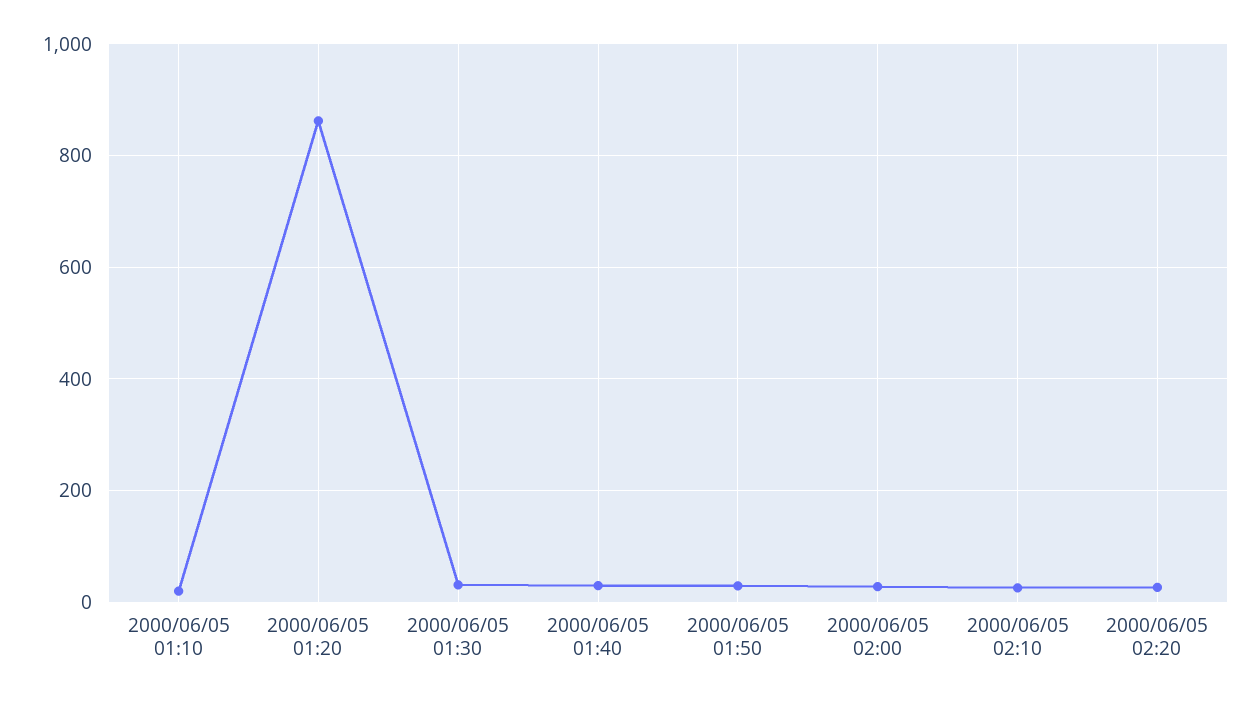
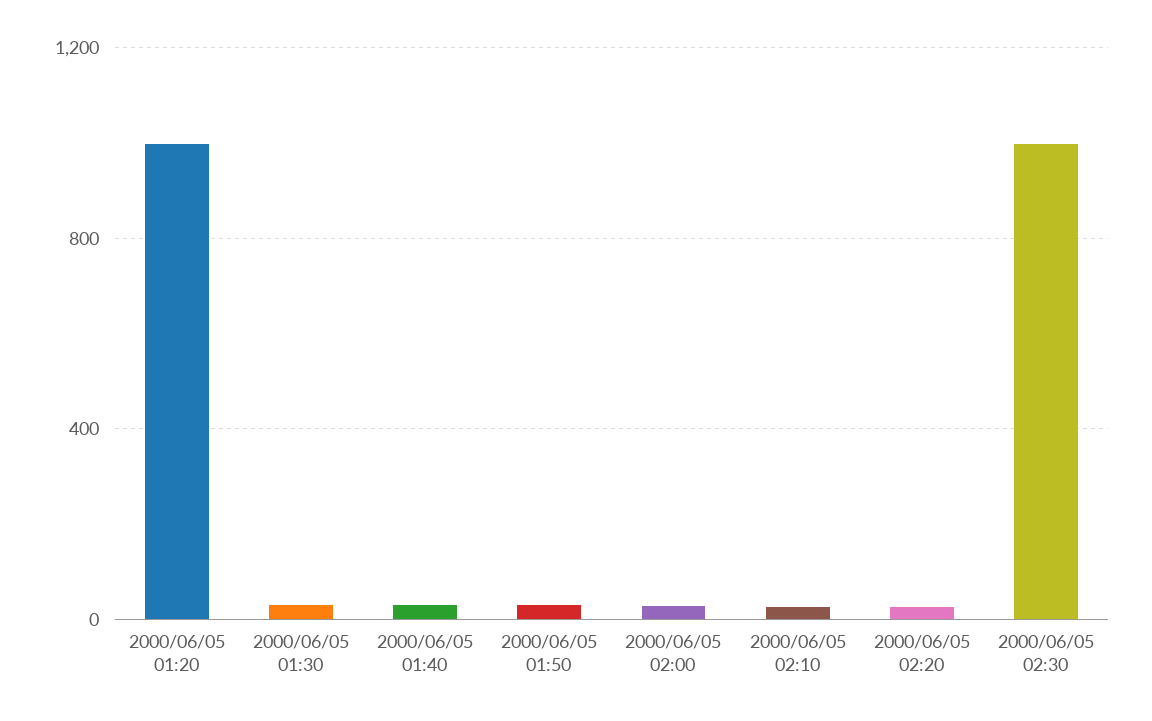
2000/06/05 01:10: 20 -> none
2000/06/05 01:20: 860 -> 1000
2000/06/05 02:30: none -> 1000

